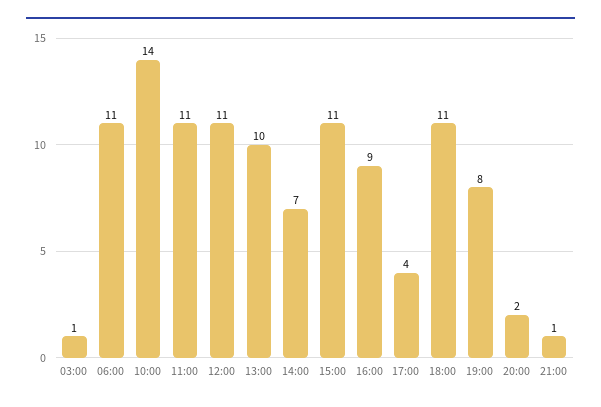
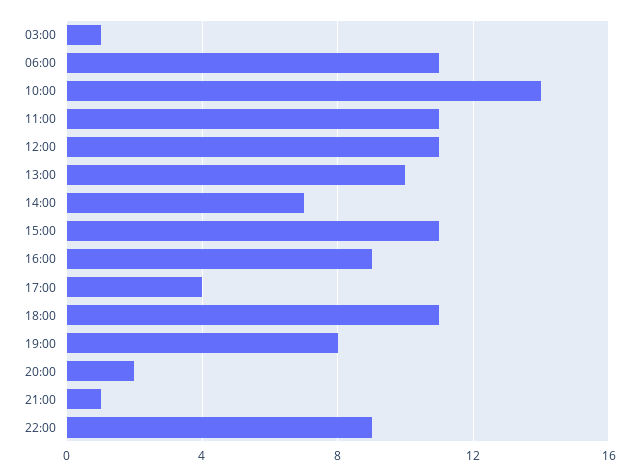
22:00: none -> 9

